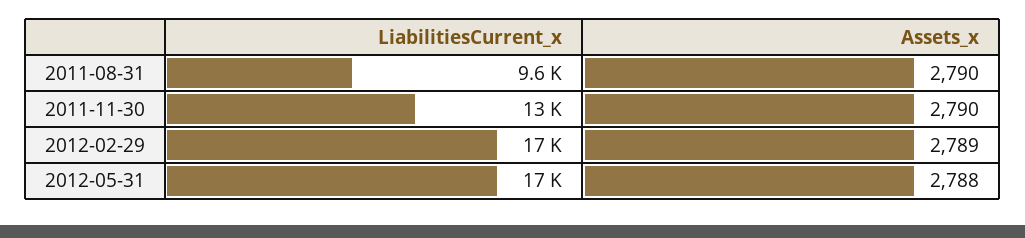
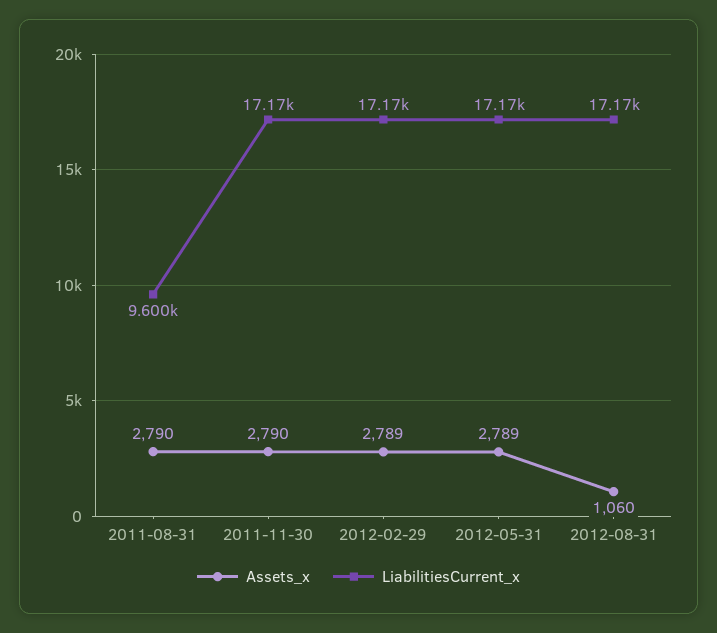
LiabilitiesCurrent_x, 2011-11-30: 13000 -> 17170
Assets_x, 2012-05-31: 2788 -> 2789
Assets_x, 2012-08-31: none -> 1060
LiabilitiesCurrent_x, 2012-08-31: none -> 17170

